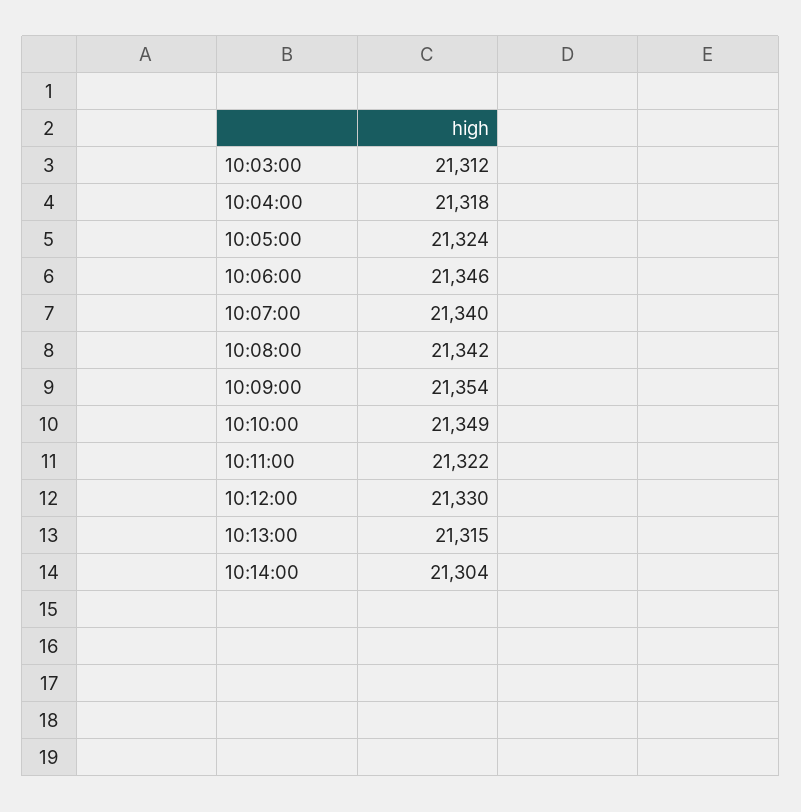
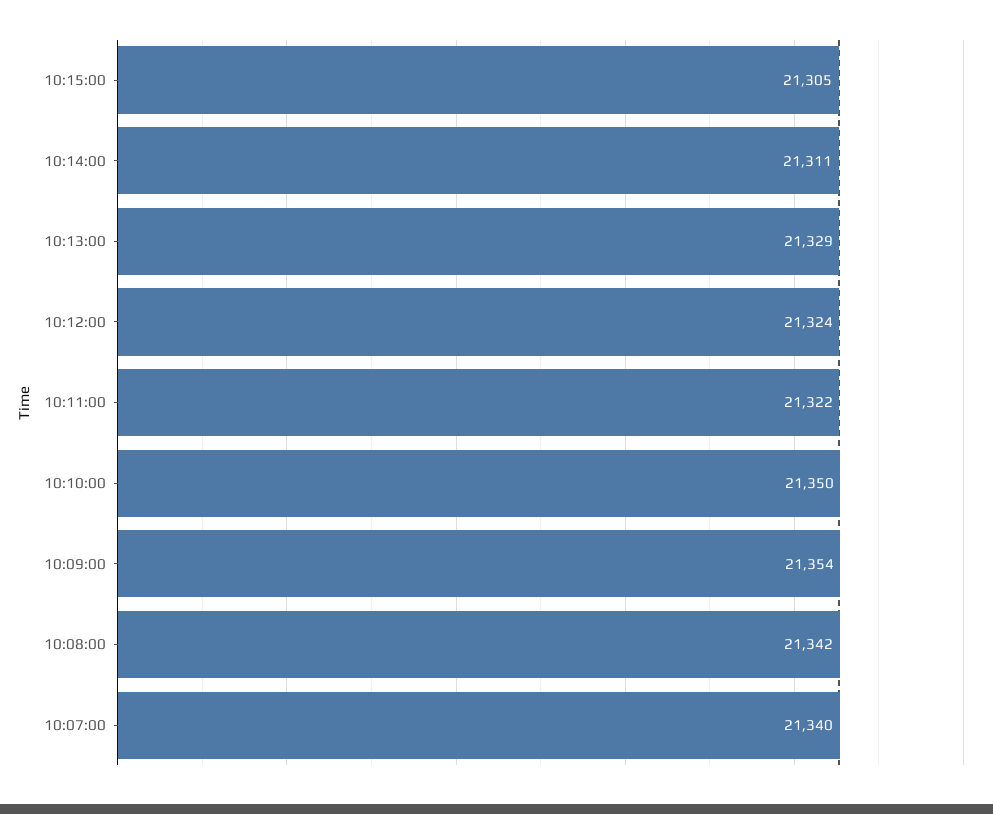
10:03:00: 21312 -> none
10:04:00: 21318 -> none
10:05:00: 21324 -> none
10:06:00: 21346 -> none
10:10:00: 21349 -> 21350
10:12:00: 21330 -> 21324
10:13:00: 21315 -> 21329
10:14:00: 21304 -> 21311
10:15:00: none -> 21305

